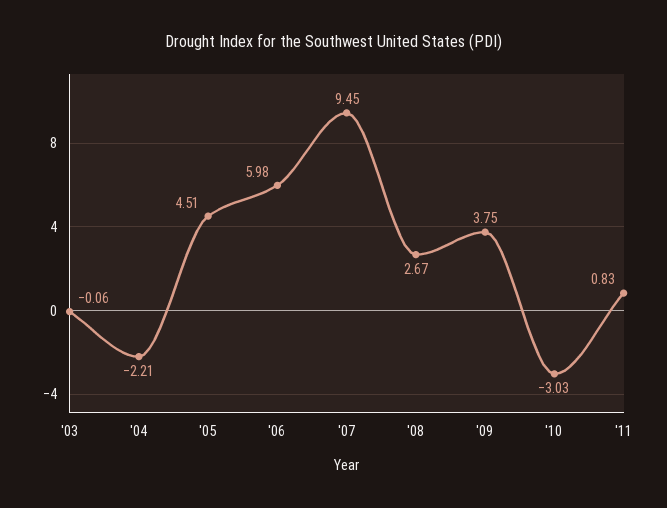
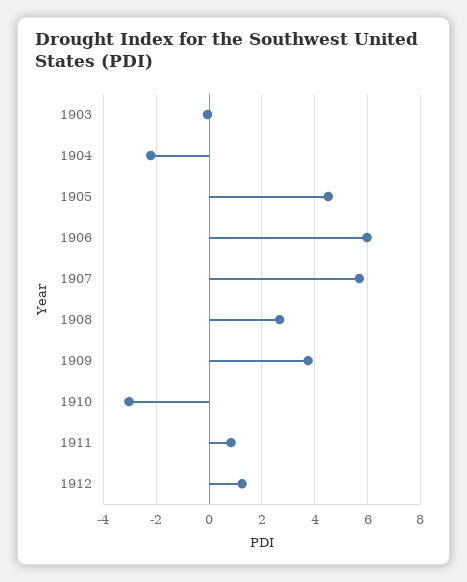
'07: 9.45 -> 5.75
1912: none -> 1.25

